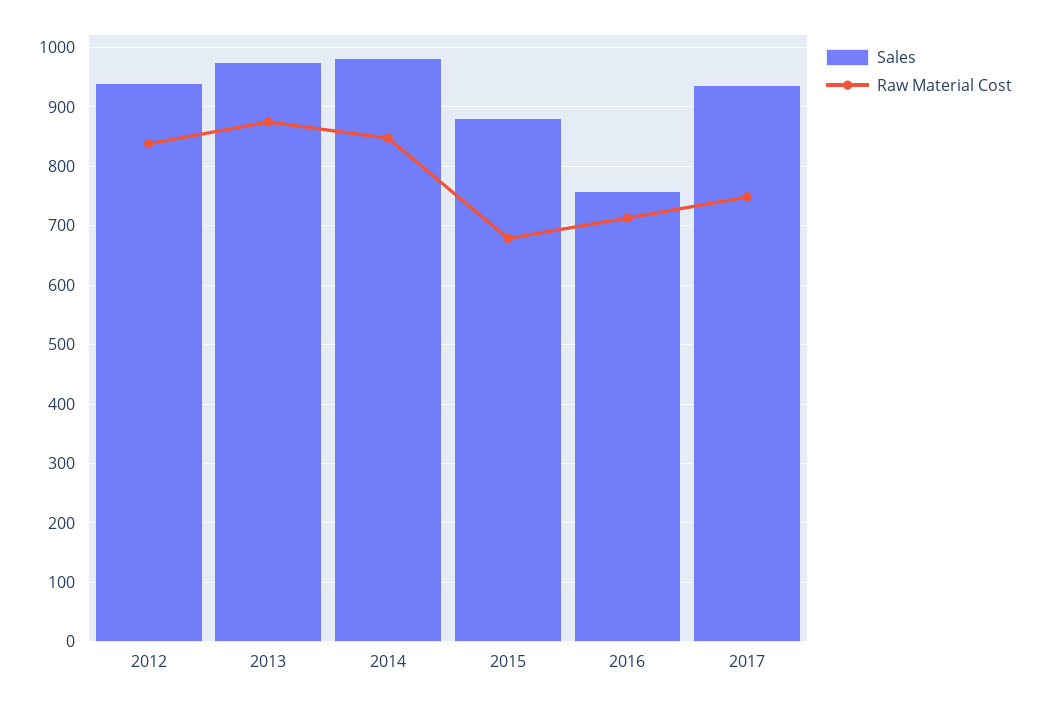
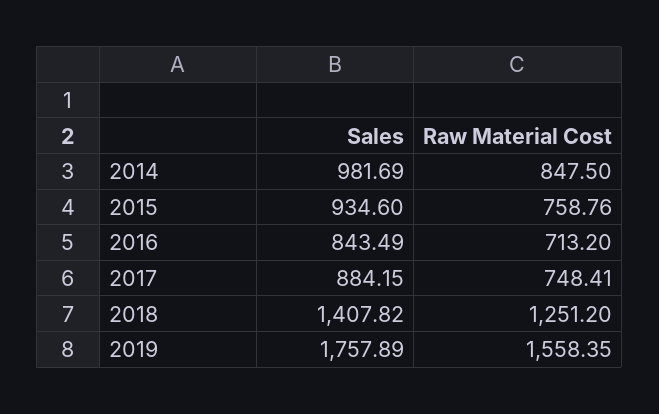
Sales, 2012: 940 -> none
Raw Material Cost, 2012: 840 -> none
Sales, 2013: 980 -> none
Raw Material Cost, 2013: 880 -> none
Sales, 2015: 880 -> 934.6
Raw Material Cost, 2015: 680 -> 758.76
Sales, 2016: 760 -> 843.49
Sales, 2017: 940 -> 884.15
Sales, 2018: none -> 1407.82
Raw Material Cost, 2018: none -> 1251.2
Sales, 2019: none -> 1757.89
Raw Material Cost, 2019: none -> 1558.35

